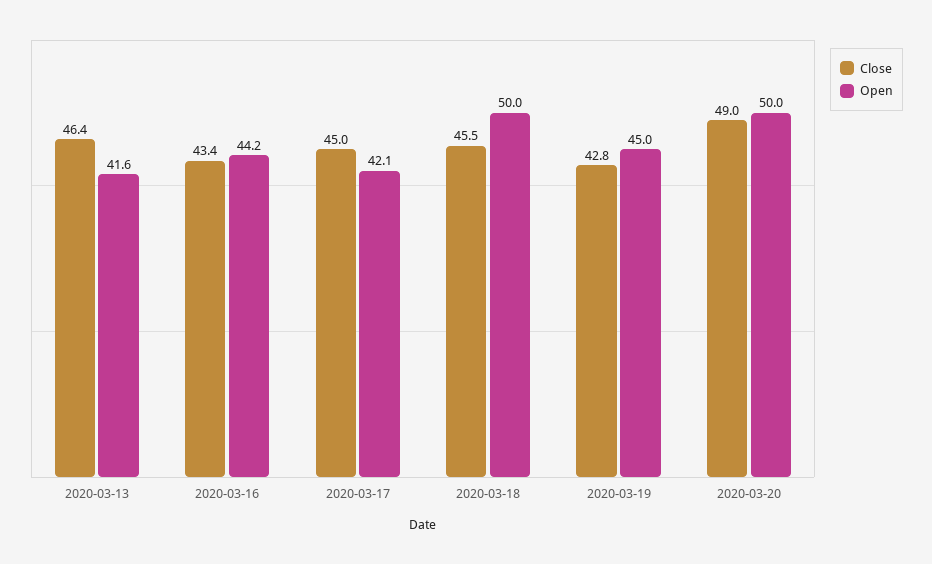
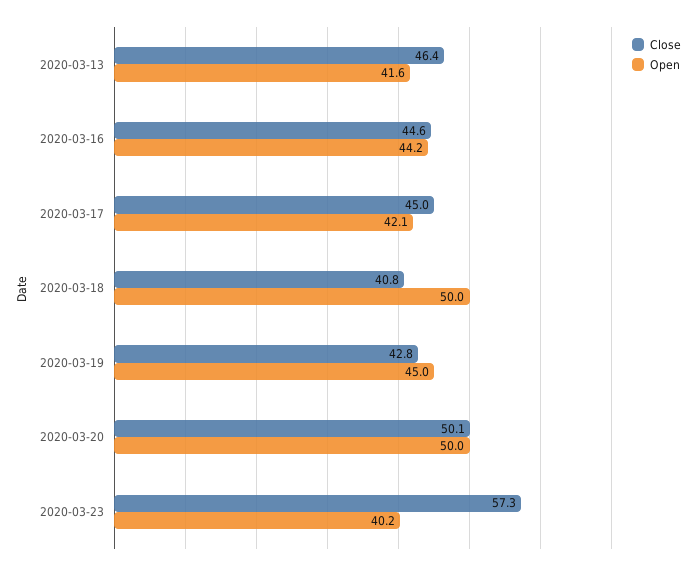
Close, 2020-03-16: 43.4 -> 44.6
Close, 2020-03-18: 45.5 -> 40.8
Close, 2020-03-20: 49 -> 50.1
Close, 2020-03-23: none -> 57.3
Open, 2020-03-23: none -> 40.2

